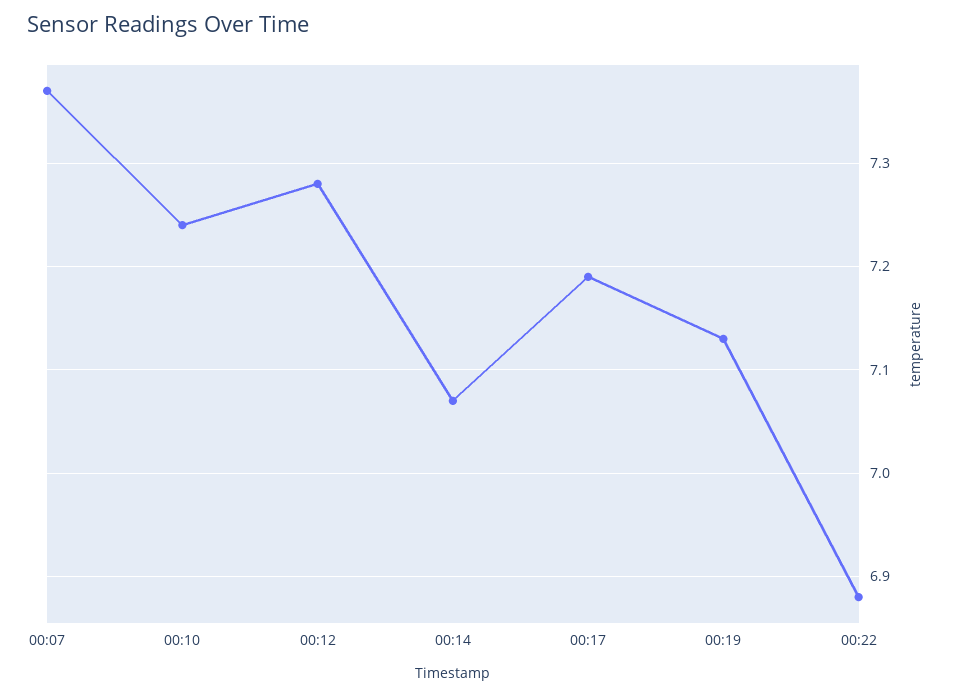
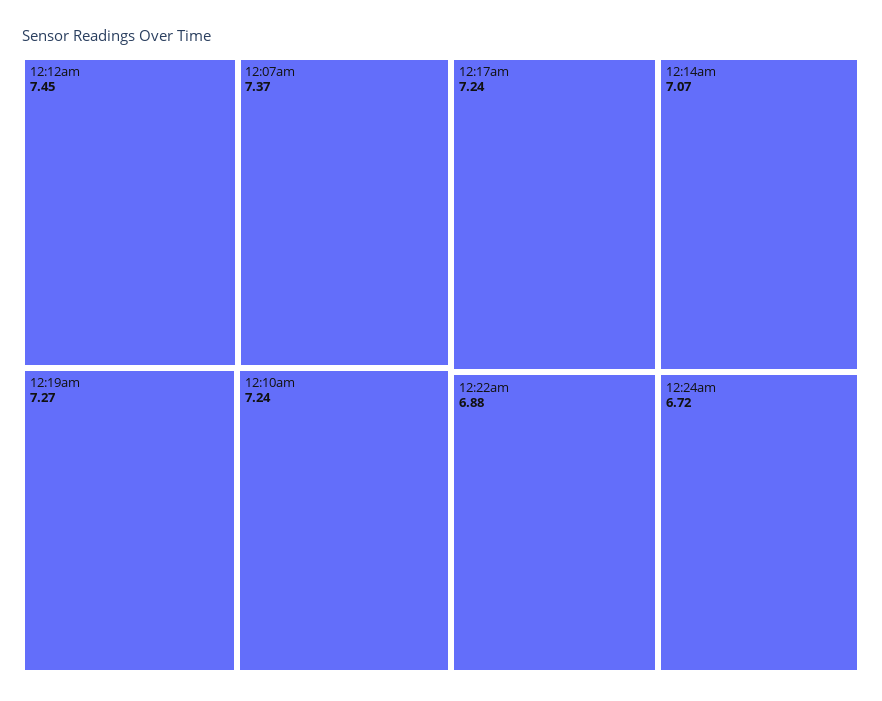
00:12: 7.28 -> 7.45
00:17: 7.19 -> 7.24
00:19: 7.13 -> 7.27
12:24am: none -> 6.72

